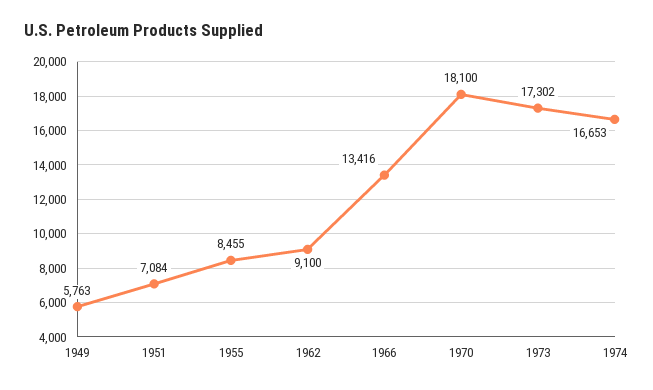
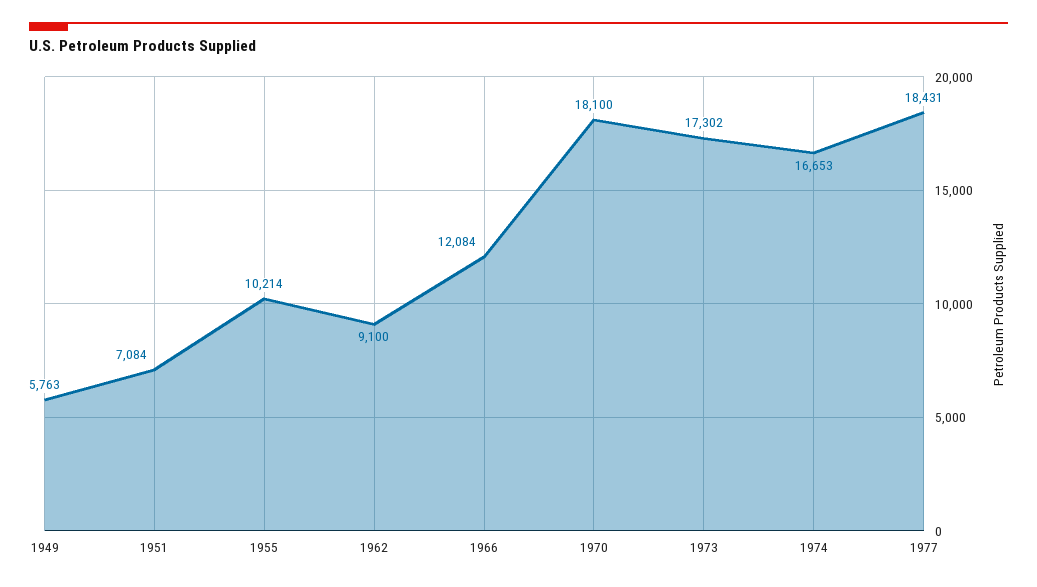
1955: 8455 -> 10214
1966: 13416 -> 12084
1977: none -> 18431

